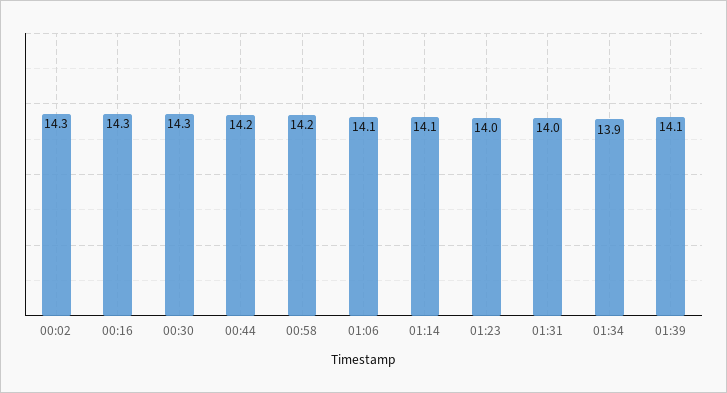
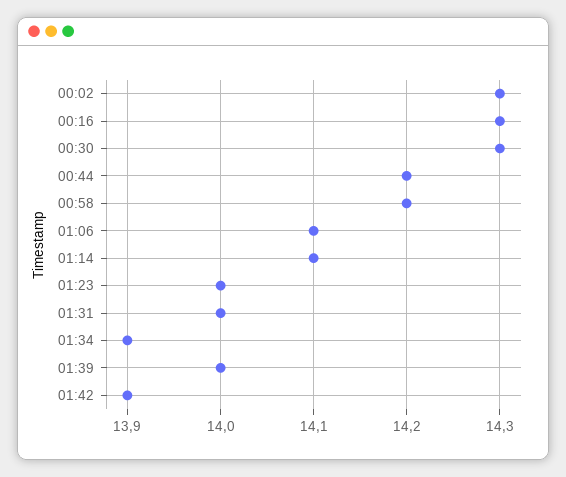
01:39: 14.1 -> 14
01:42: none -> 13.9

